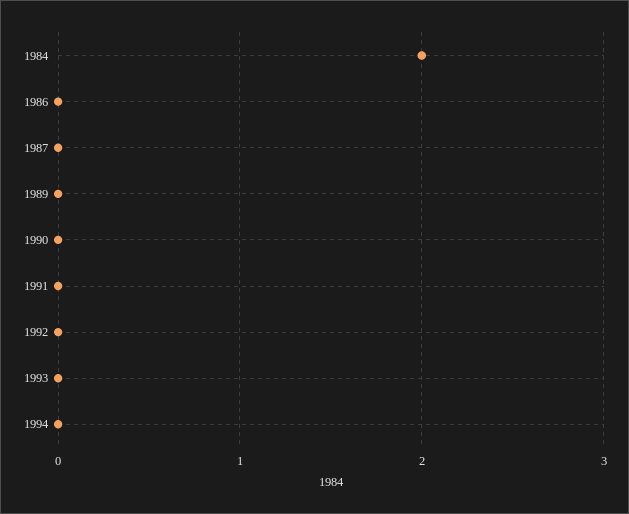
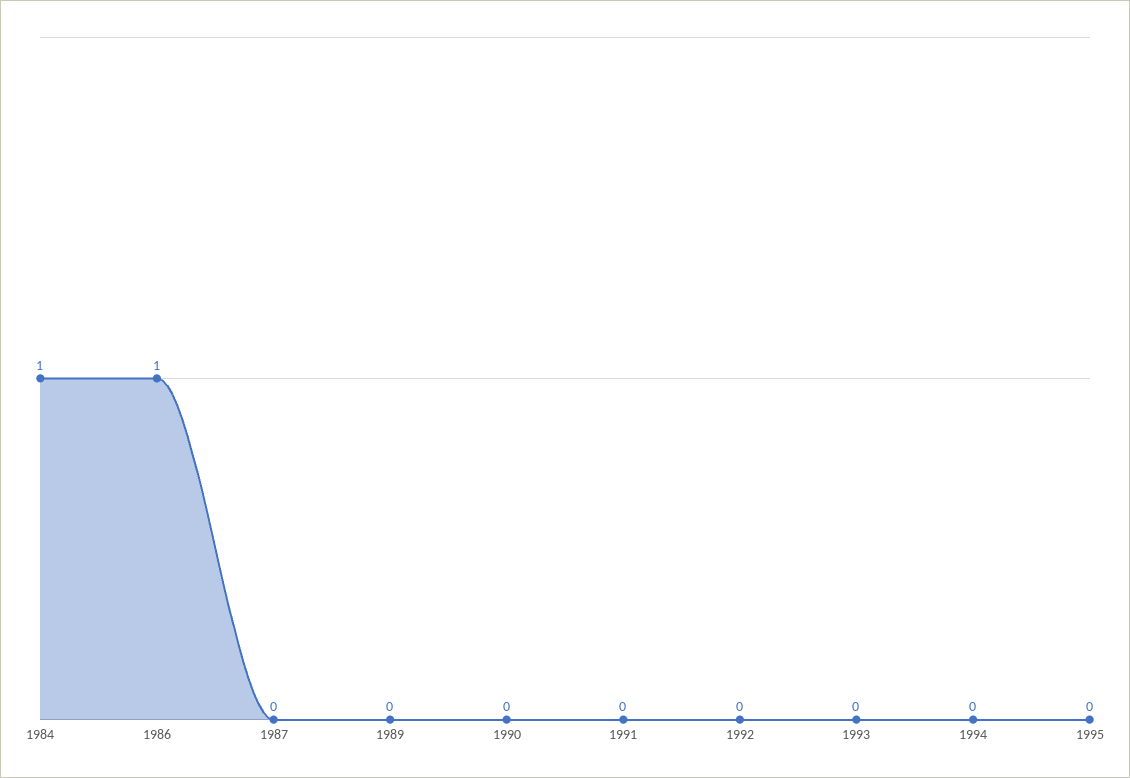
1984: 2 -> 1
1986: 0 -> 1
1995: none -> 0

